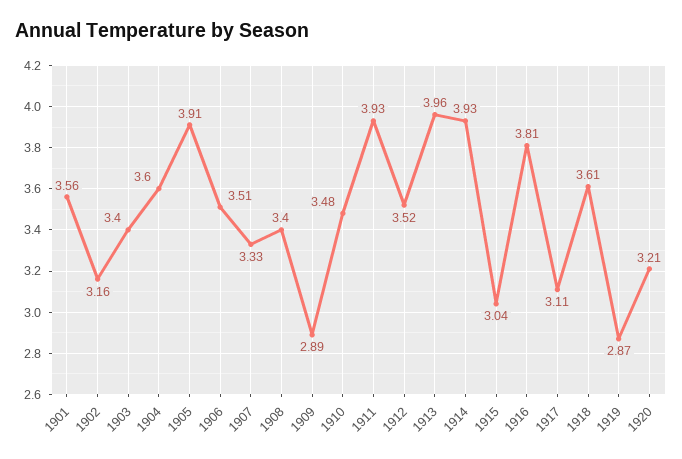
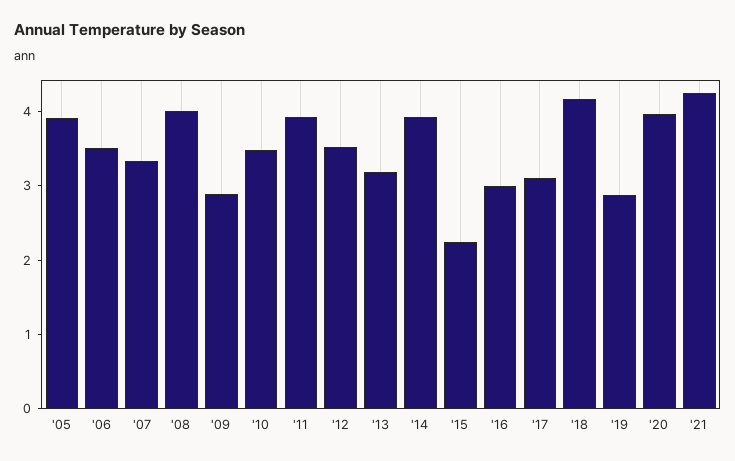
1901: 3.56 -> none
1902: 3.16 -> none
1903: 3.4 -> none
1904: 3.6 -> none
1908: 3.4 -> 4
1913: 3.96 -> 3.2
1915: 3.04 -> 2.2
1916: 3.81 -> 3
1918: 3.61 -> 4.2
1920: 3.21 -> 4
'21: none -> 4.2

